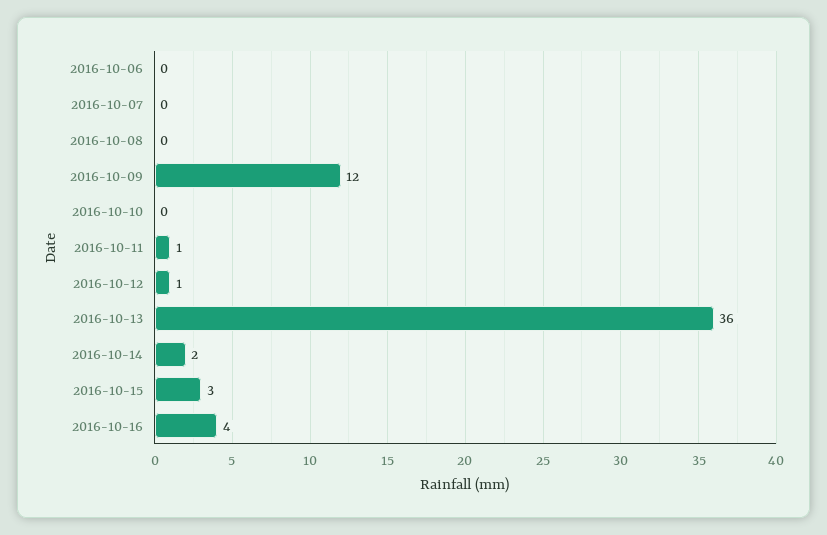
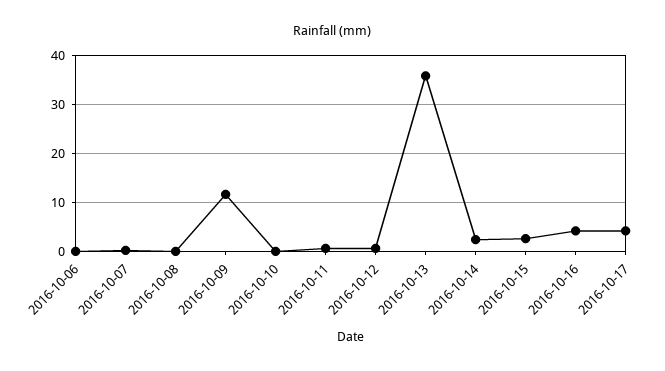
2016-10-17: none -> 4

